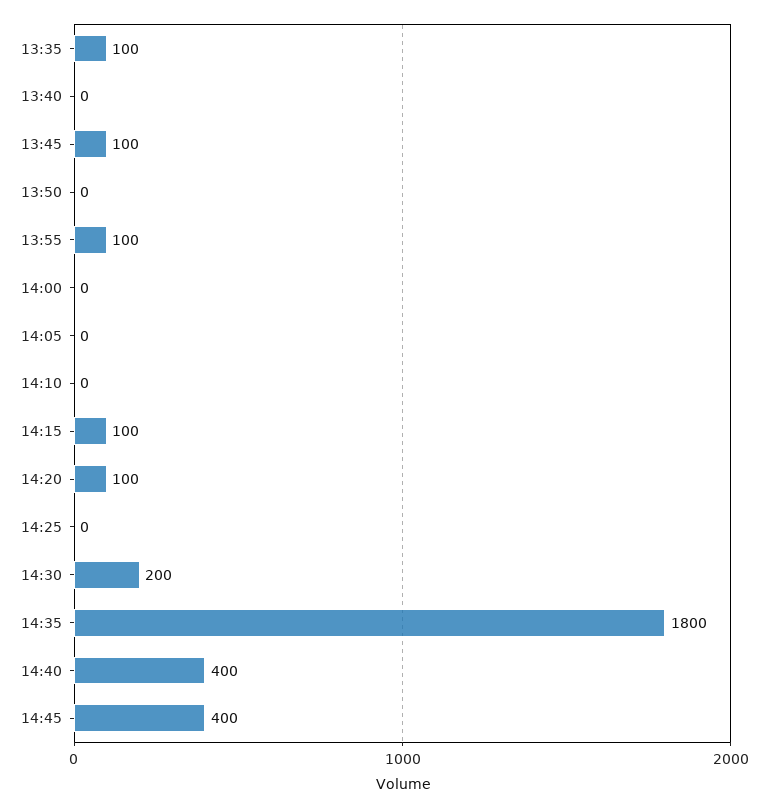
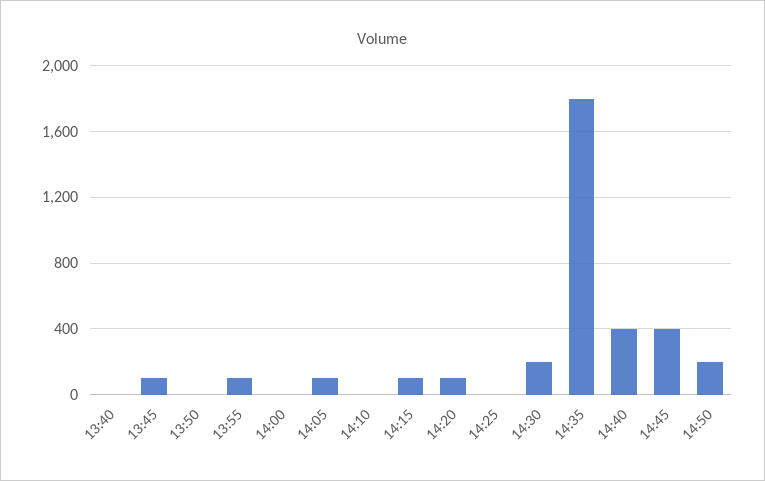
13:35: 100 -> none
14:05: 0 -> 100
14:50: none -> 200

